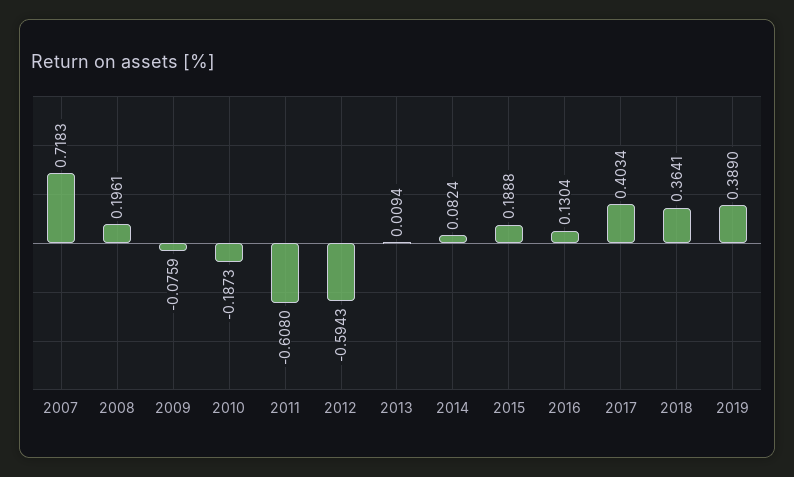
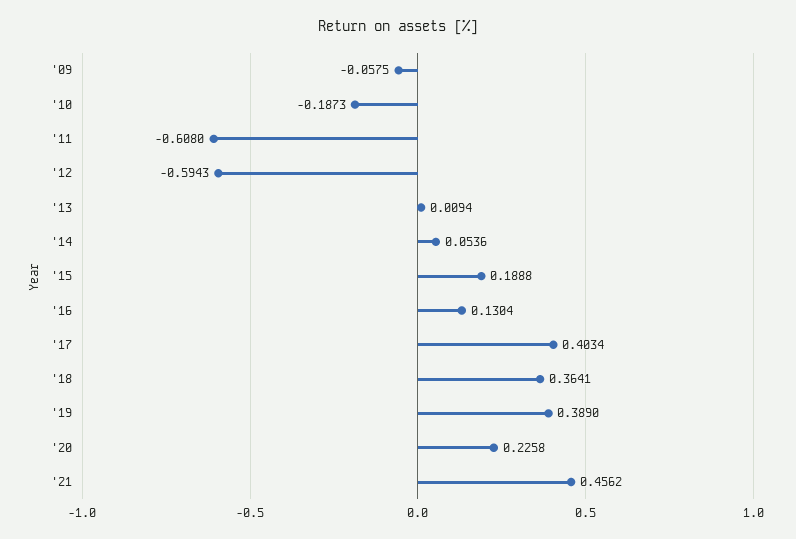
2007: 0.7183 -> none
2008: 0.1961 -> none
2009: -0.0759 -> -0.0575
2014: 0.0824 -> 0.0536
'20: none -> 0.2258
'21: none -> 0.4562

